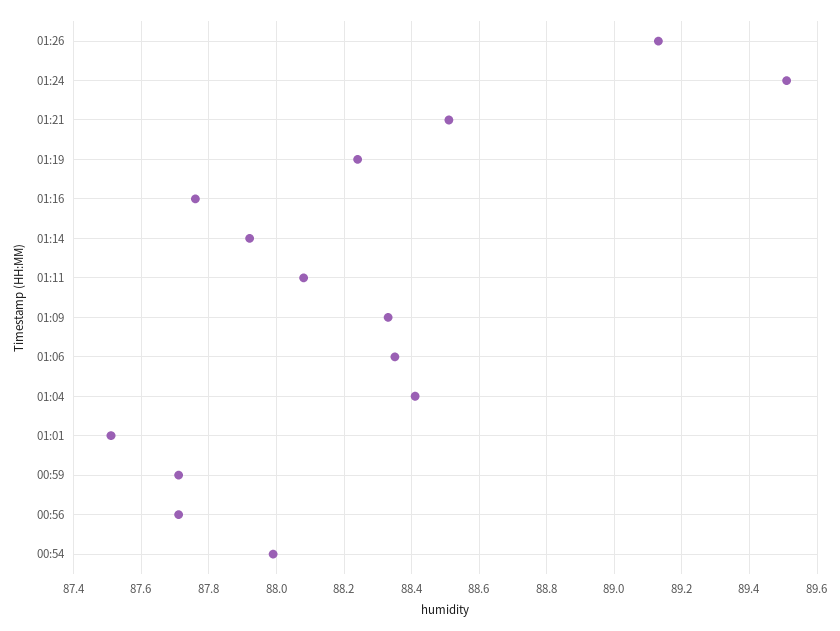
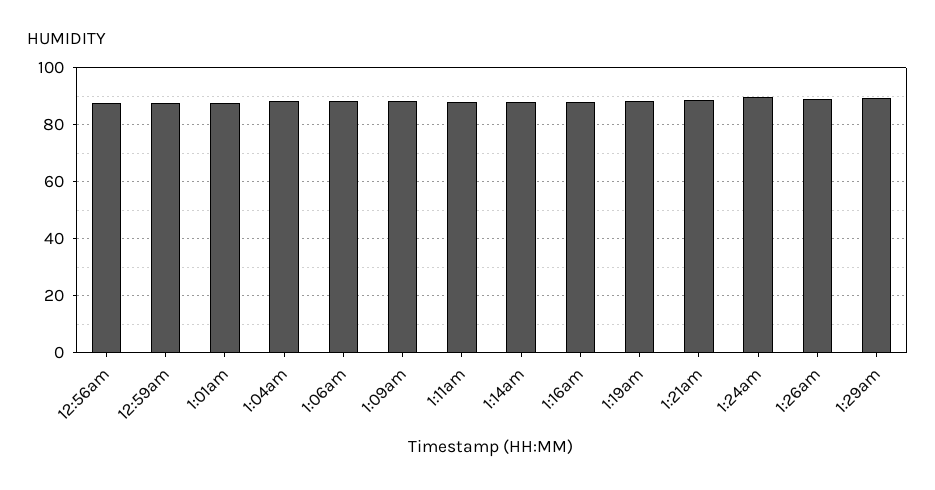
00:54: 88 -> none
1:29am: none -> 90

